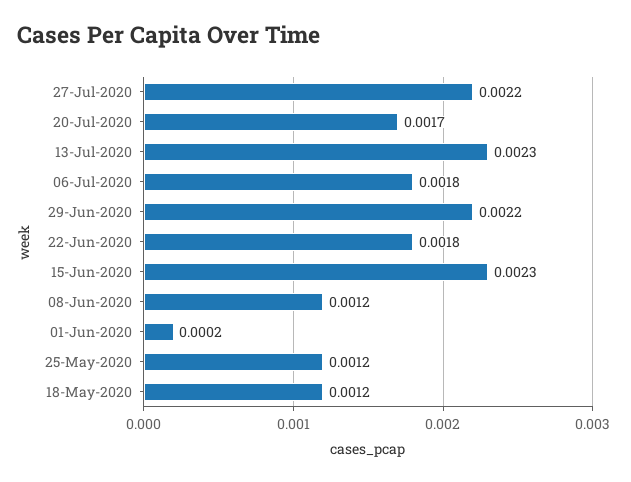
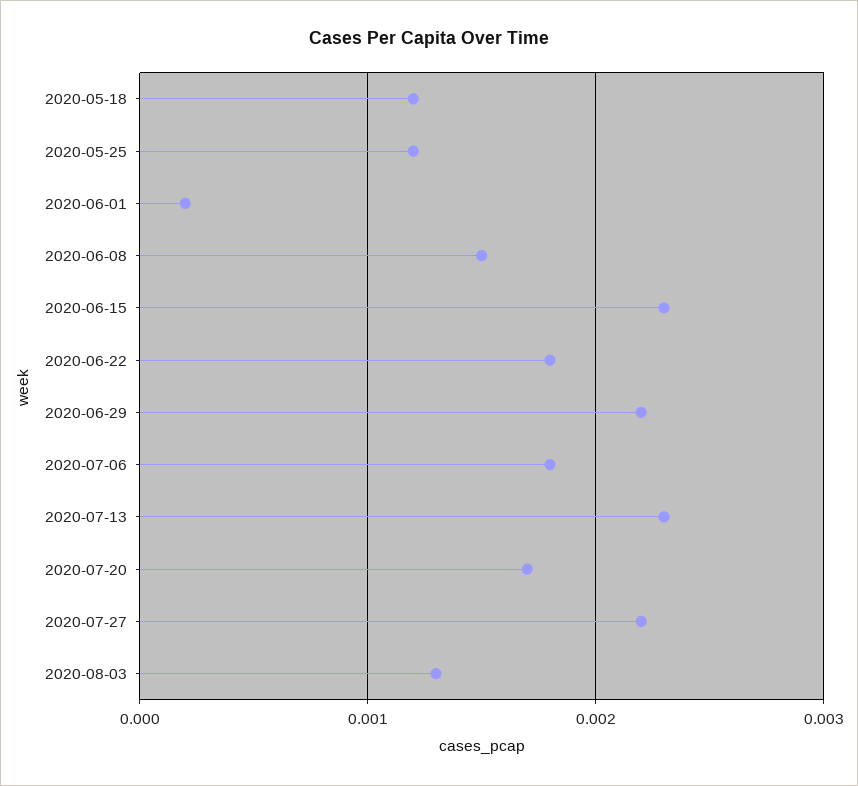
08-Jun-2020: 0.0012 -> 0.0015
2020-08-03: none -> 0.0013

